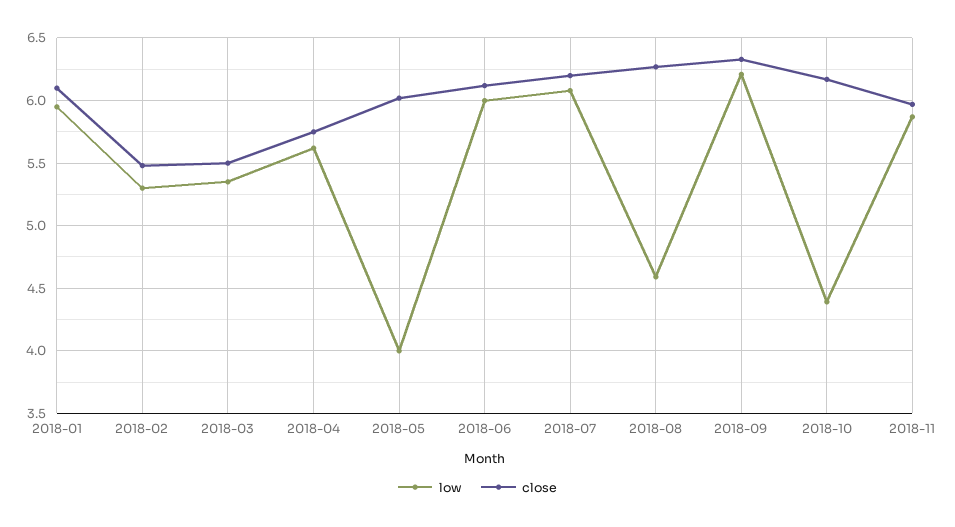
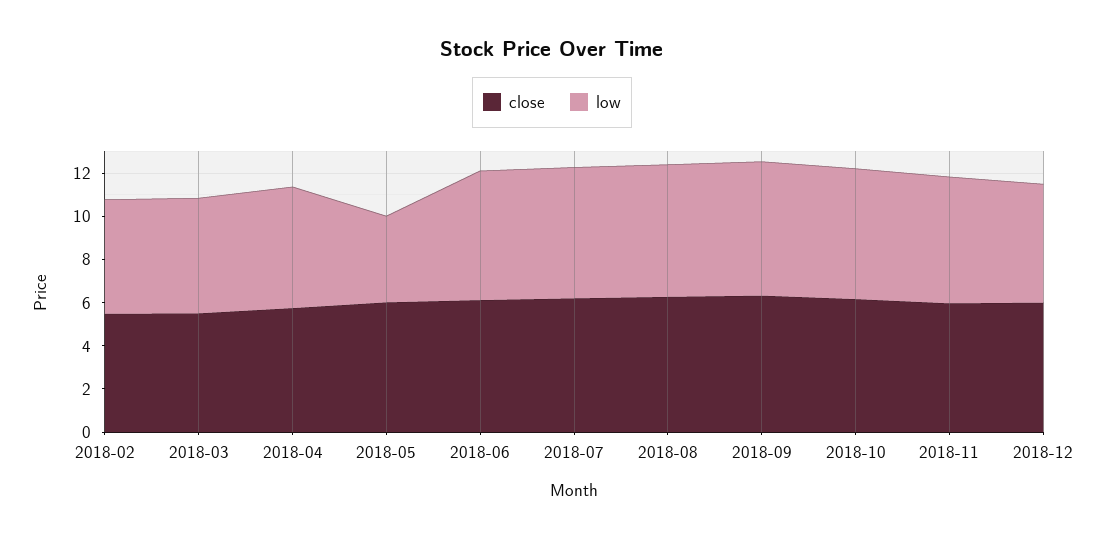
low, 2018-01: 5.95 -> none
close, 2018-01: 6.1 -> none
low, 2018-08: 4.6 -> 6
low, 2018-10: 4.4 -> 6
close, 2018-12: none -> 6
low, 2018-12: none -> 5.5

